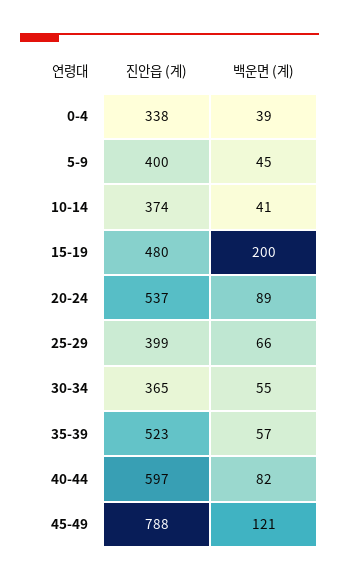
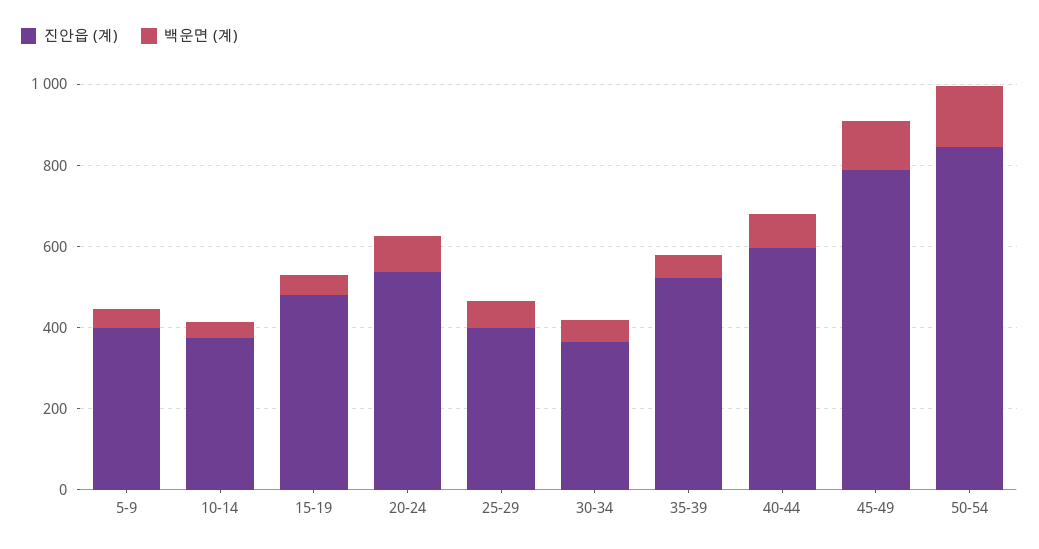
진안읍 (계), 0-4: 338 -> none
백운면 (계), 0-4: 39 -> none
백운면 (계), 15-19: 200 -> 50
진안읍 (계), 50-54: none -> 850
백운면 (계), 50-54: none -> 150

